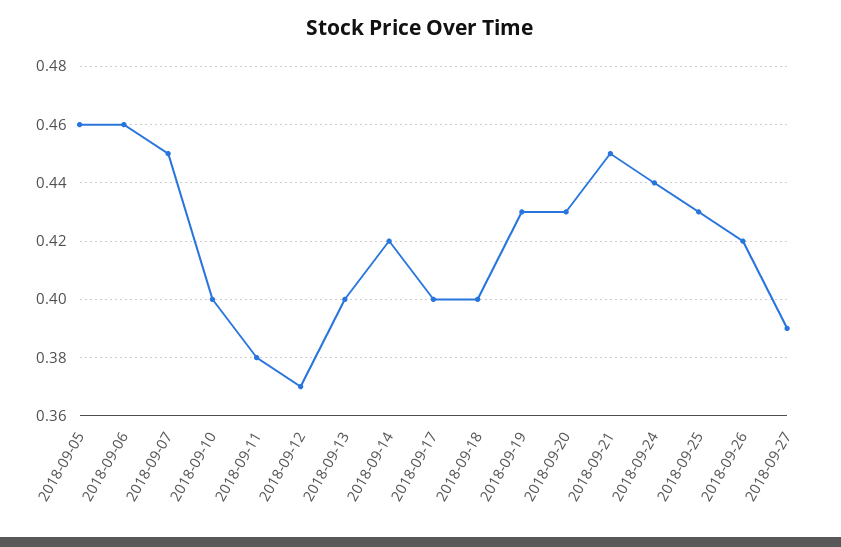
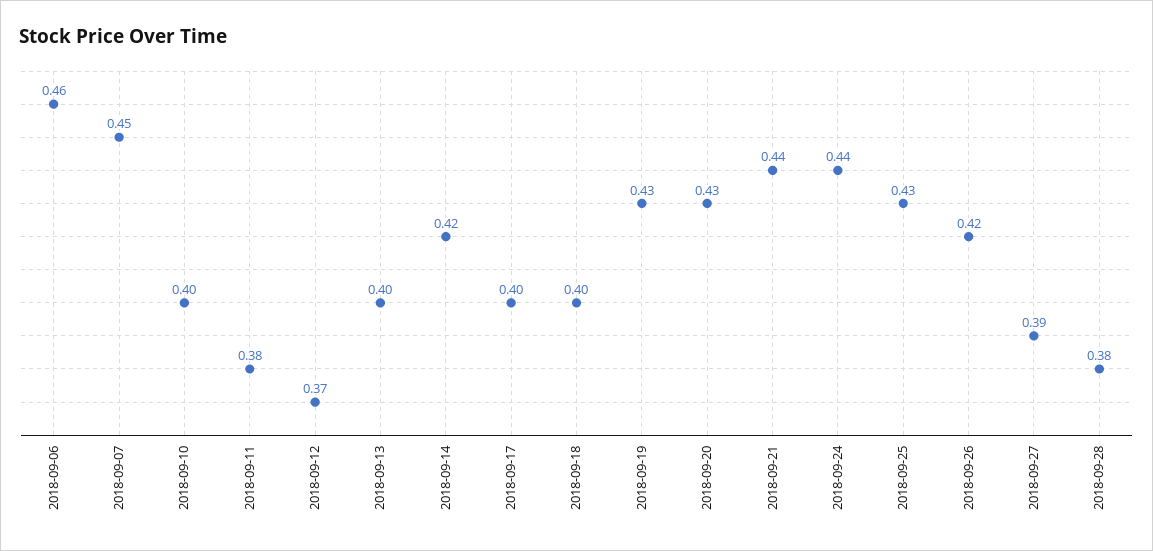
2018-09-05: 0.46 -> none
2018-09-21: 0.45 -> 0.44
2018-09-28: none -> 0.38

